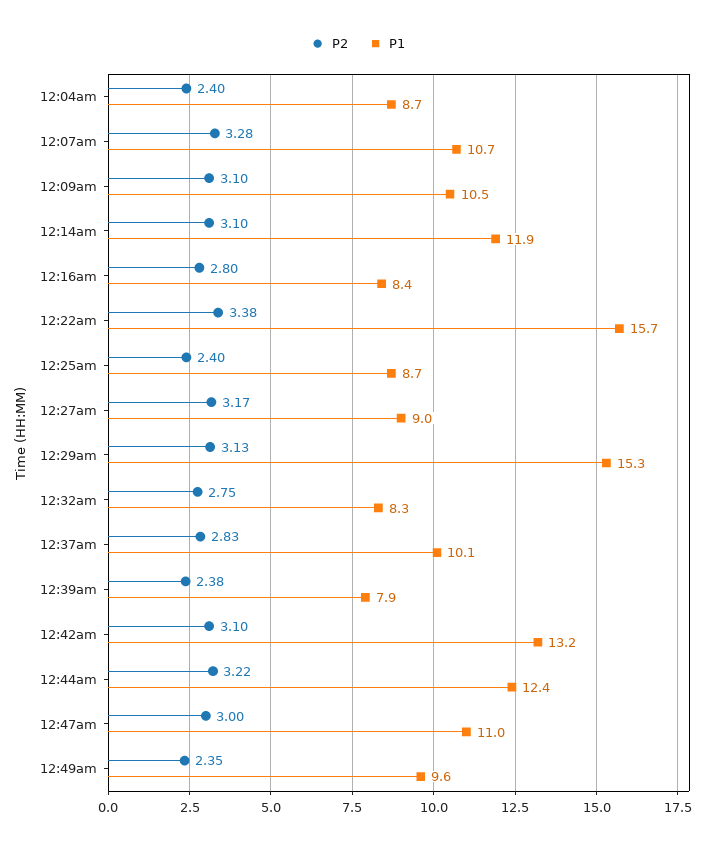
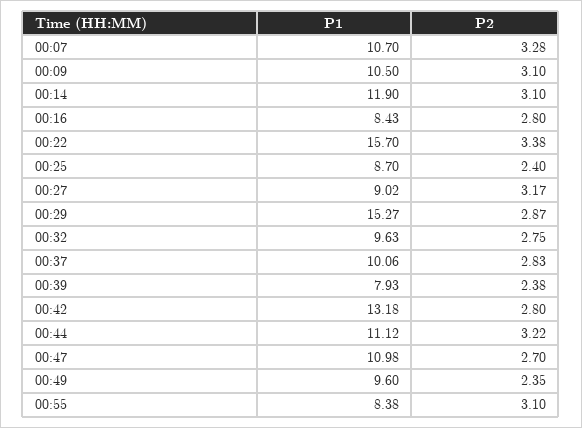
P2, 12:04am: 2.4 -> none
P1, 12:04am: 8.7 -> none
P2, 12:29am: 3.13 -> 2.87
P1, 12:32am: 8.3 -> 9.63
P2, 12:42am: 3.1 -> 2.8
P1, 12:44am: 12.4 -> 11.12
P2, 12:47am: 3 -> 2.7
P1, 00:55: none -> 8.38
P2, 00:55: none -> 3.1

